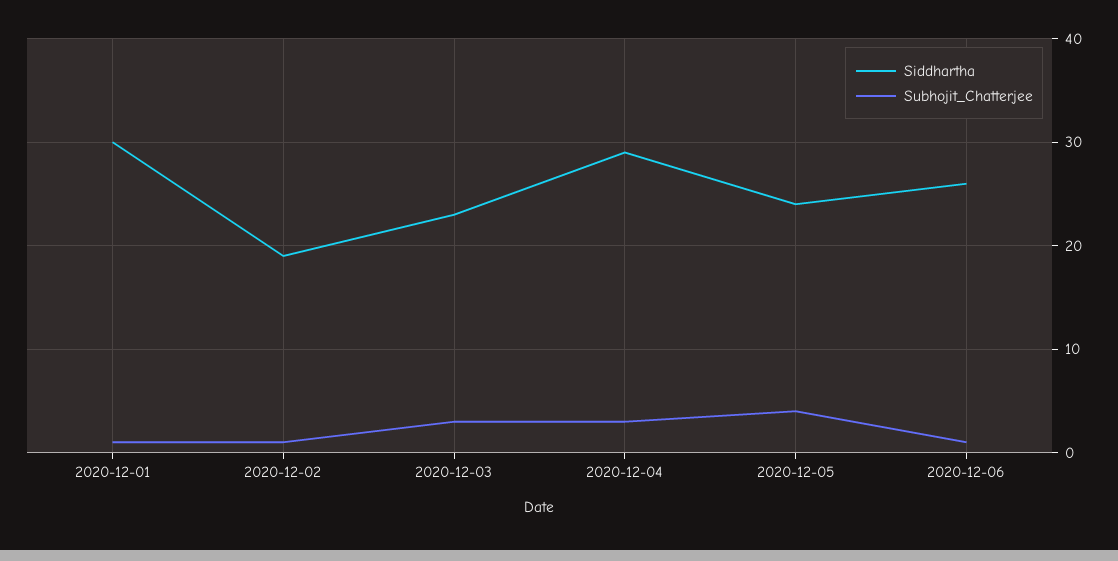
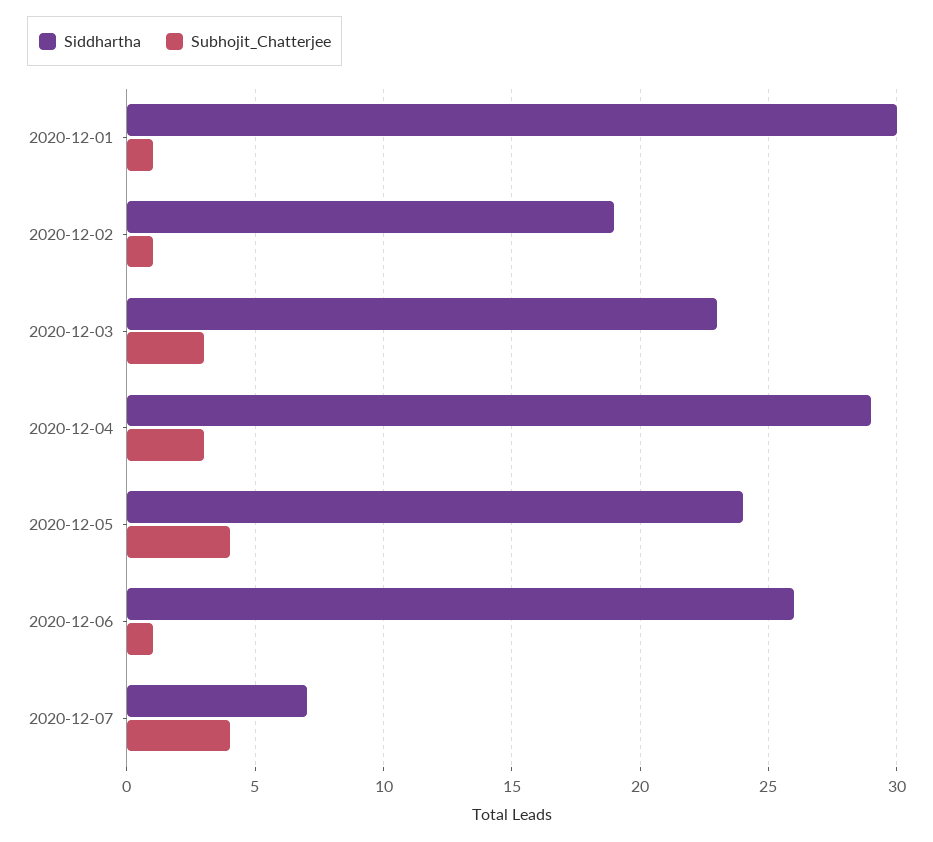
Siddhartha, 2020-12-07: none -> 7
Subhojit_Chatterjee, 2020-12-07: none -> 4

